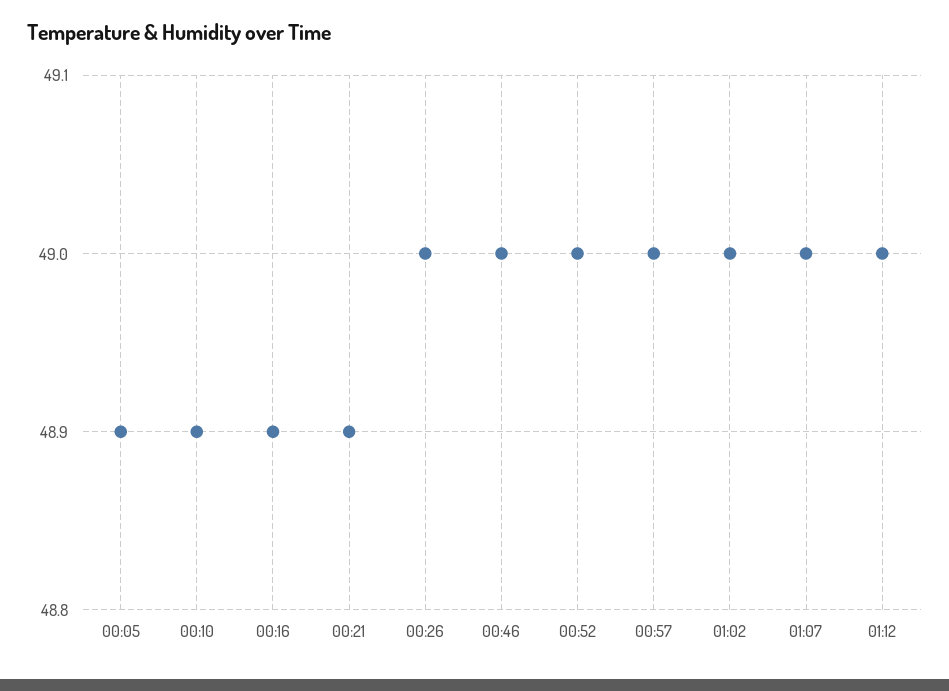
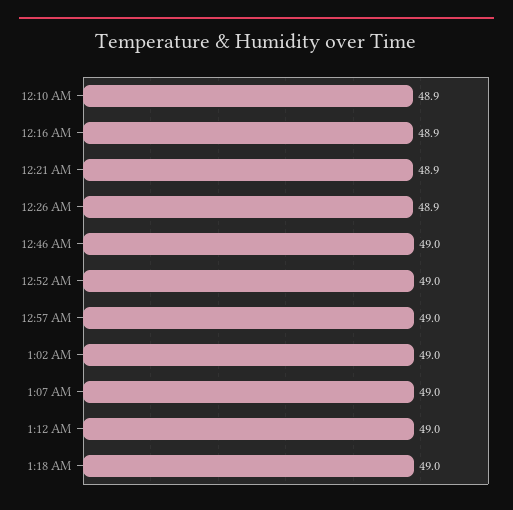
00:05: 48.9 -> none
00:26: 49 -> 48.9
1:18 AM: none -> 49

